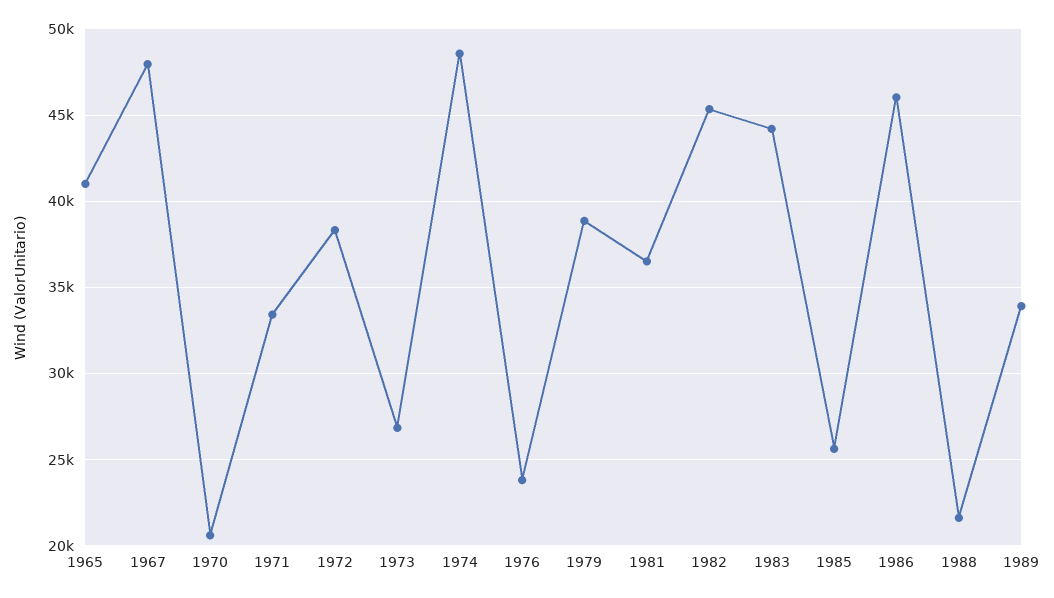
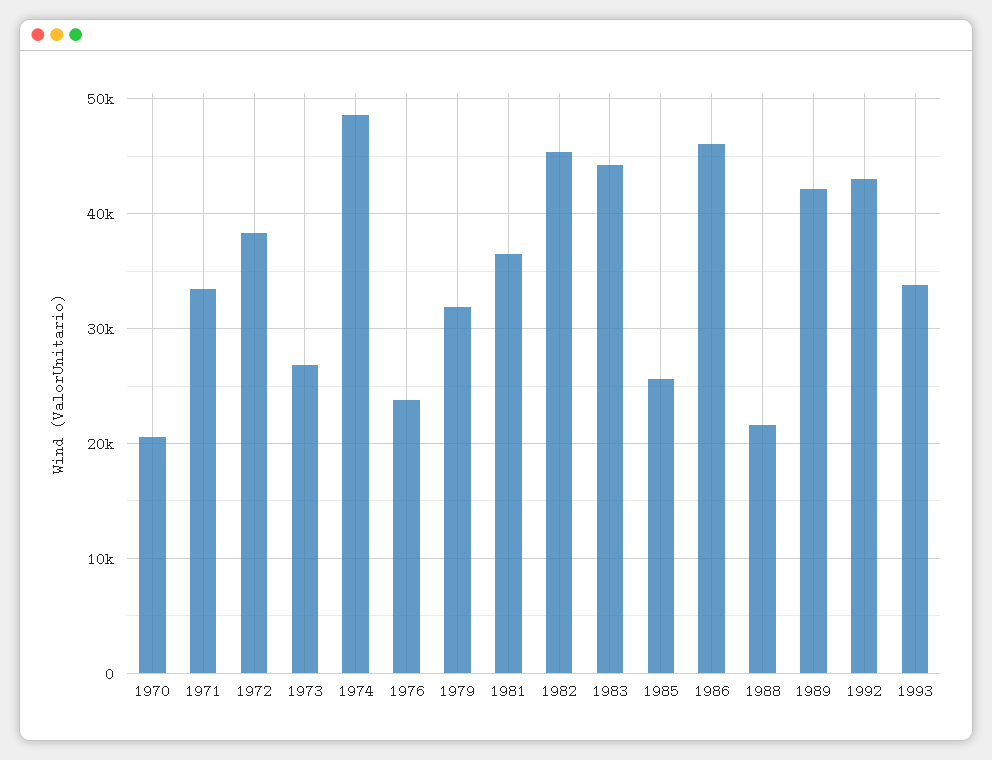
1965: 41000 -> none
1967: 48000 -> none
1979: 39000 -> 32000
1989: 34000 -> 42000
1992: none -> 43000
1993: none -> 34000

